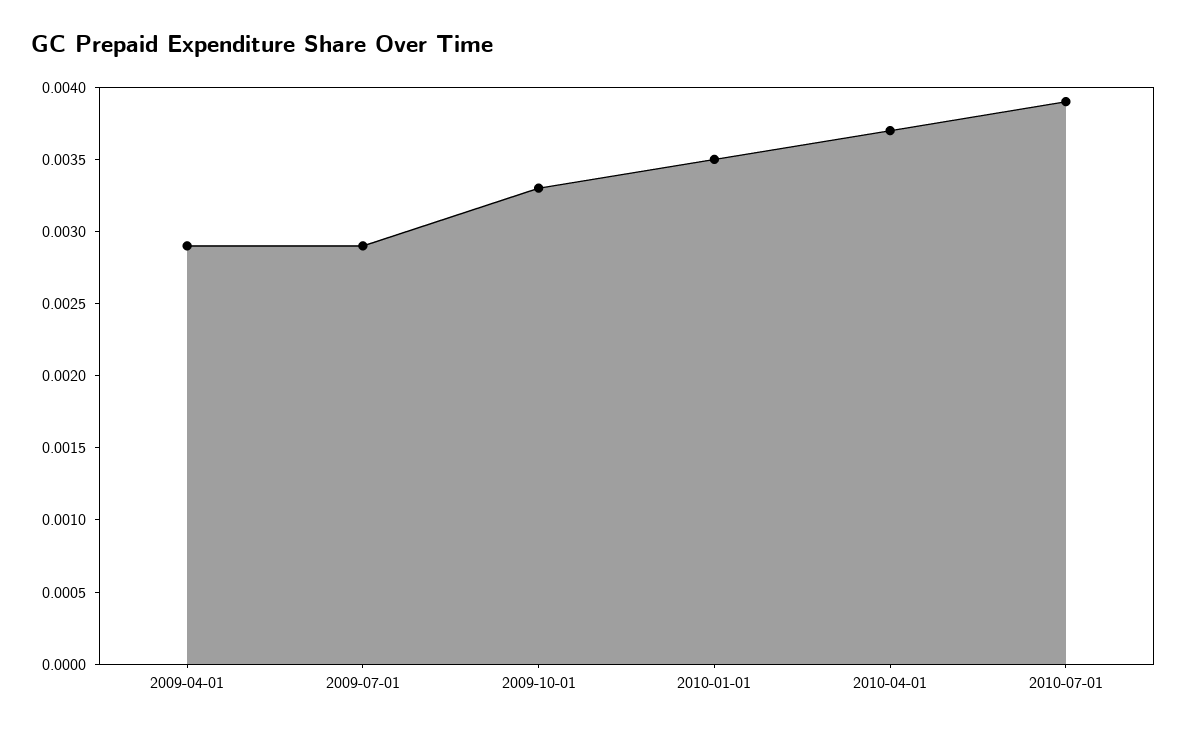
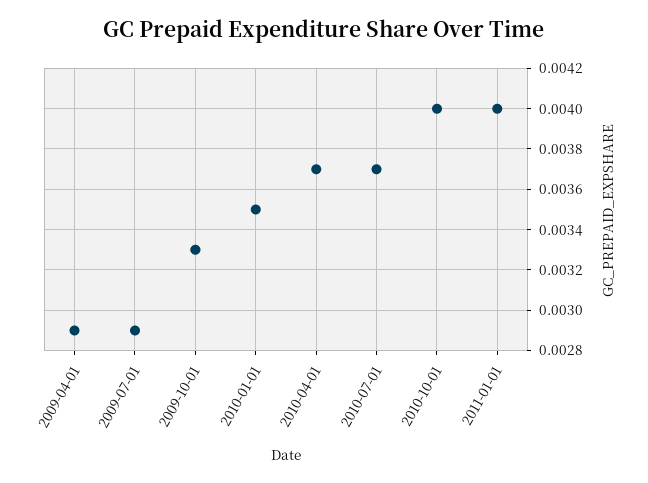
2010-07-01: 0.0039 -> 0.0037
2010-10-01: none -> 0.004
2011-01-01: none -> 0.004

